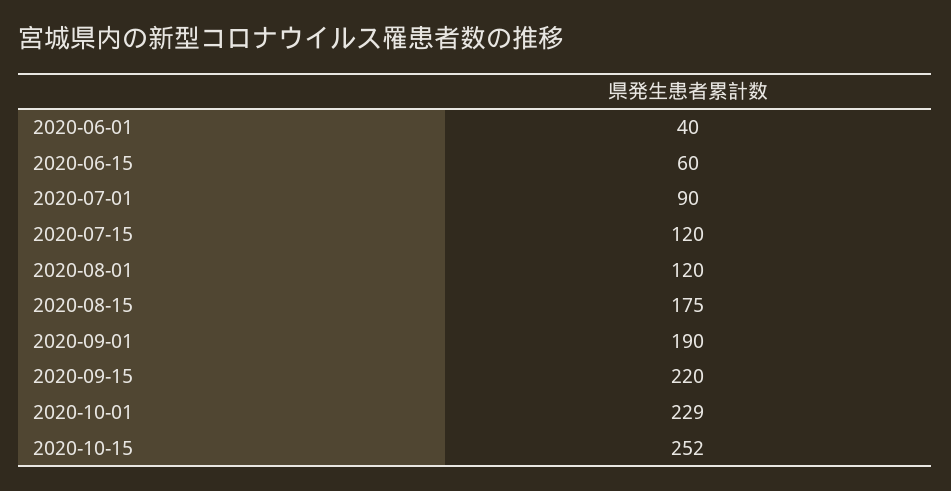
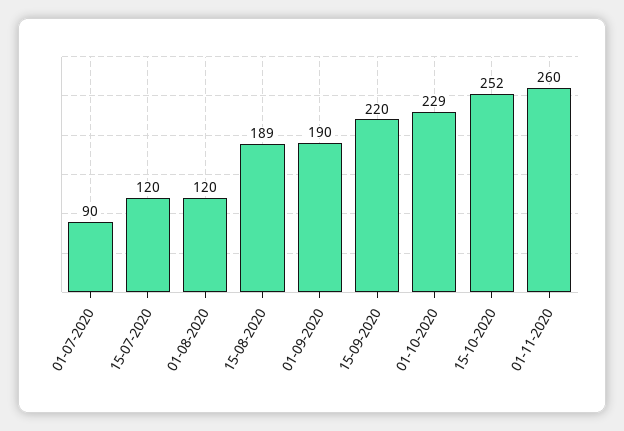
2020-06-01: 40 -> none
2020-06-15: 60 -> none
2020-08-15: 175 -> 189
01-11-2020: none -> 260

